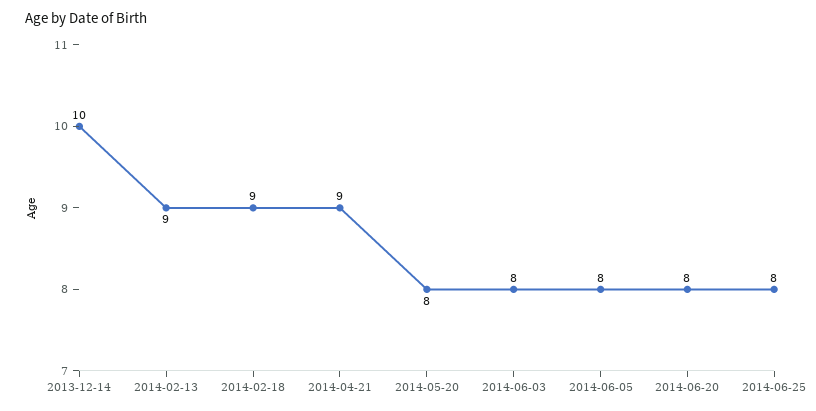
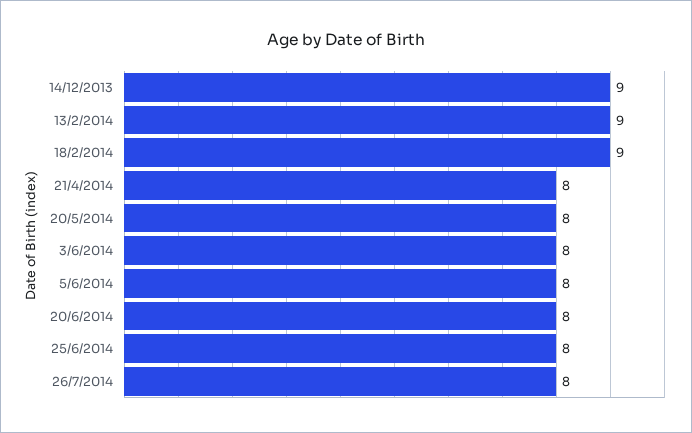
2013-12-14: 10 -> 9
2014-04-21: 9 -> 8
26/7/2014: none -> 8

